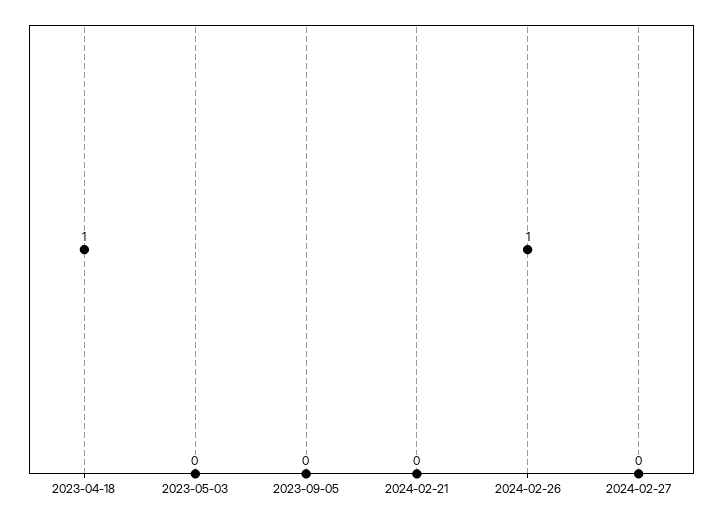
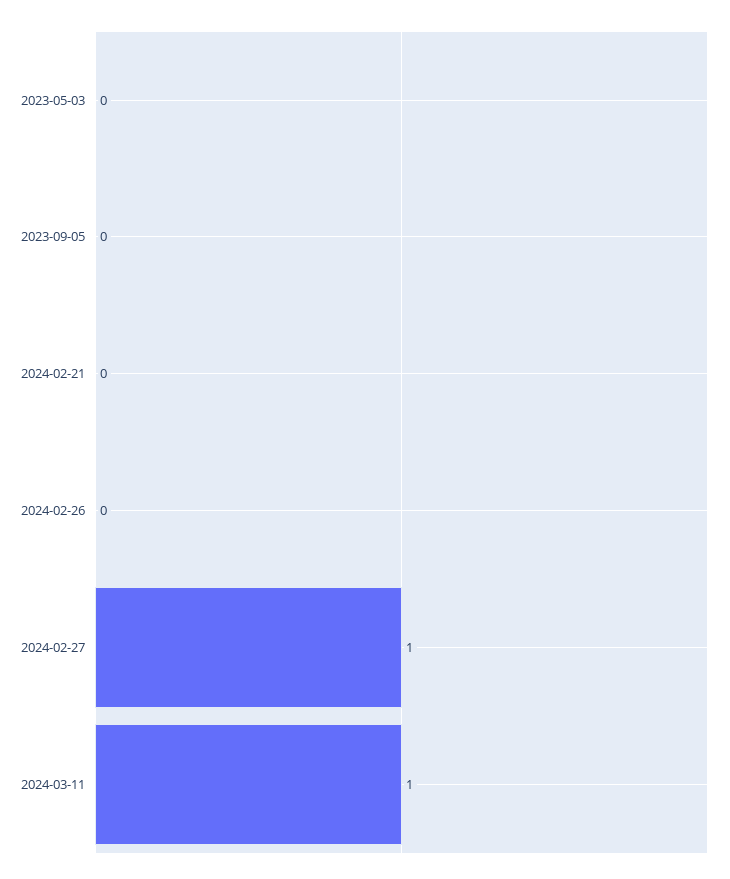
2023-04-18: 1 -> none
2024-02-26: 1 -> 0
2024-02-27: 0 -> 1
2024-03-11: none -> 1

